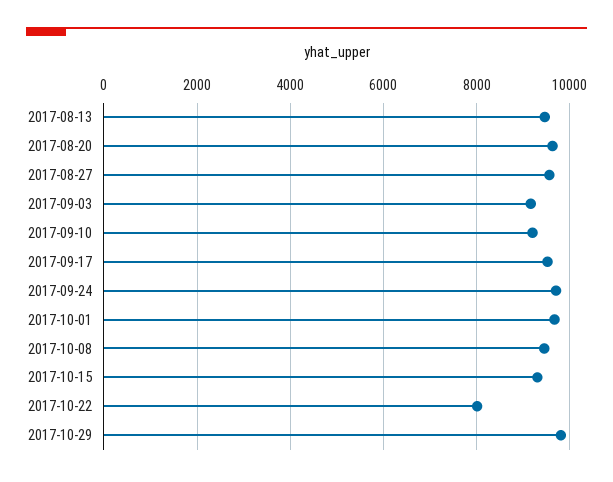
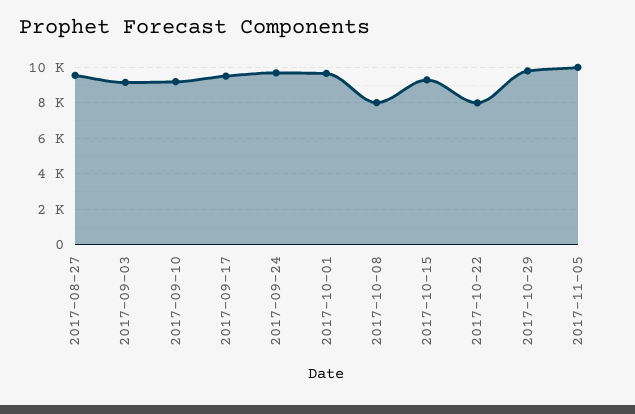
2017-08-13: 9400 -> none
2017-08-20: 9600 -> none
2017-10-08: 9400 -> 8000
2017-11-05: none -> 10000

